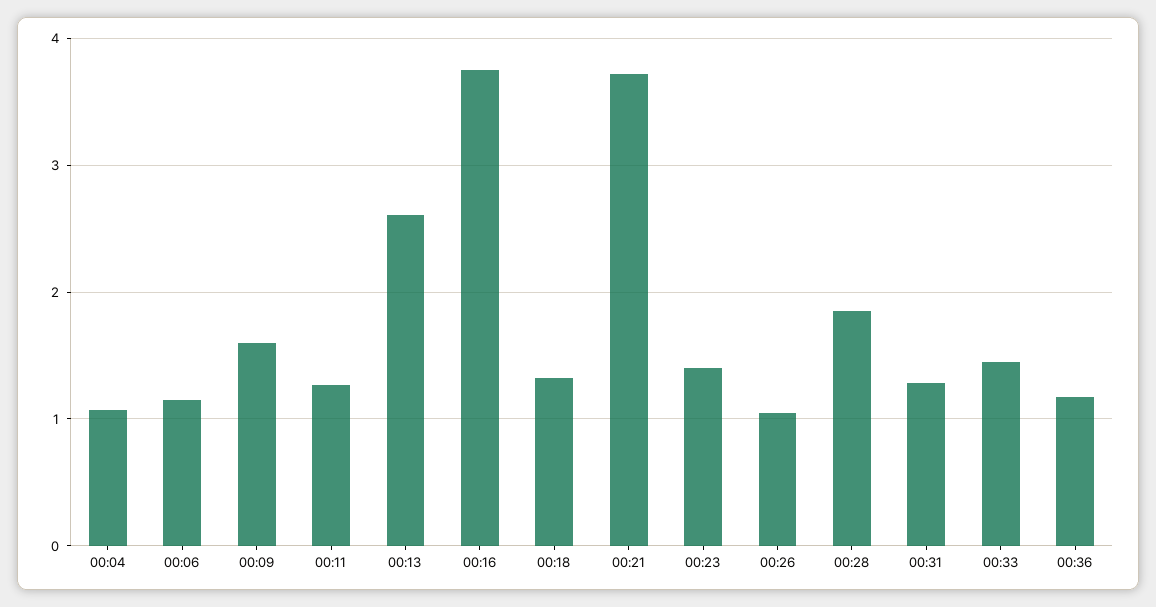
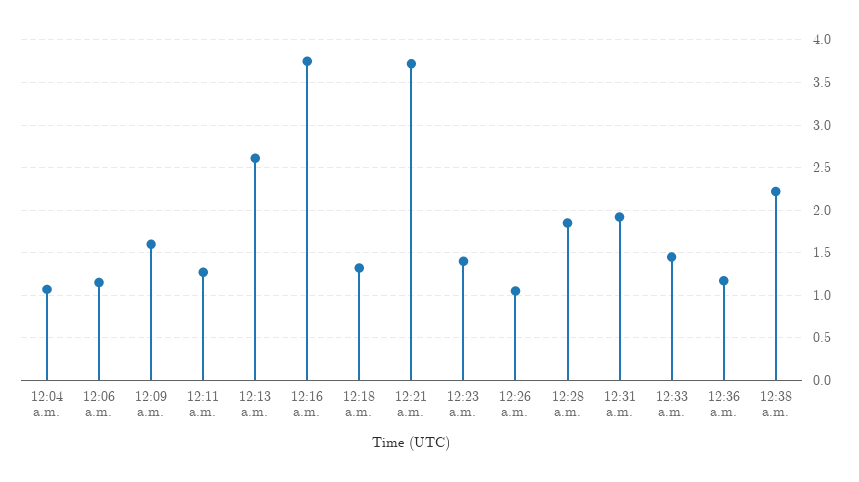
00:31: 1.3 -> 1.9
12:38 a.m.: none -> 2.2

